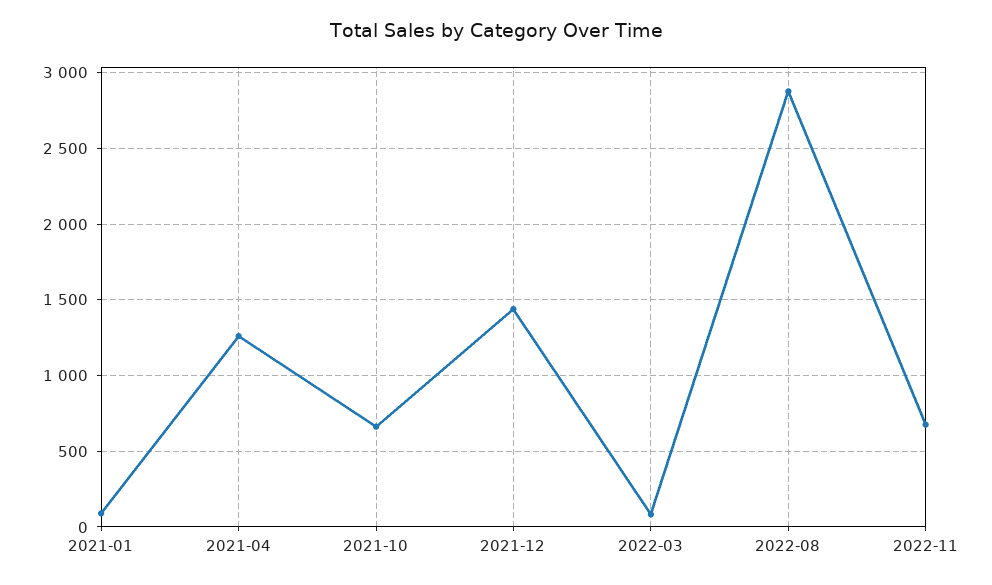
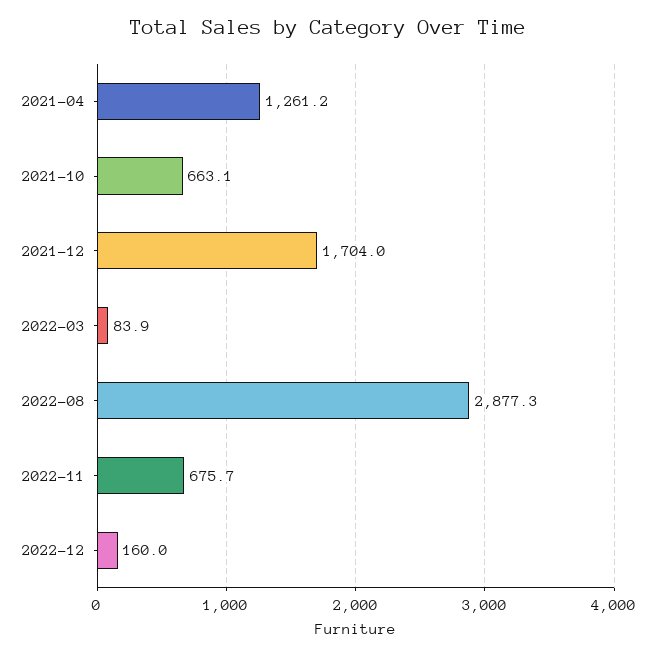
2021-01: 100 -> none
2021-12: 1450 -> 1704
2022-12: none -> 160

